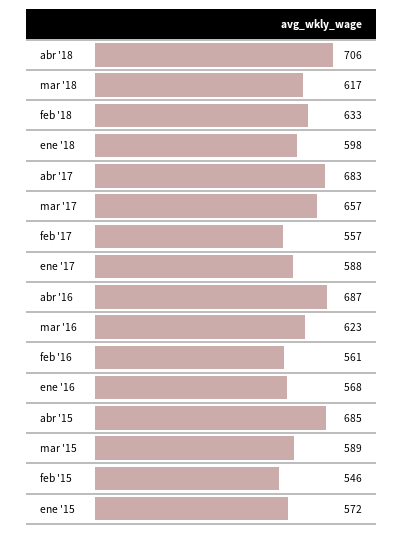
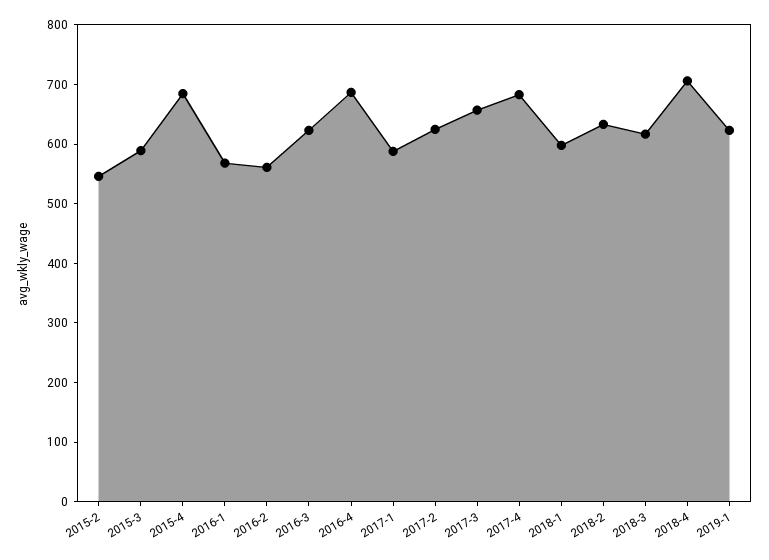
feb '17: 557 -> 620
ene '15: 572 -> none
2019-1: none -> 620

